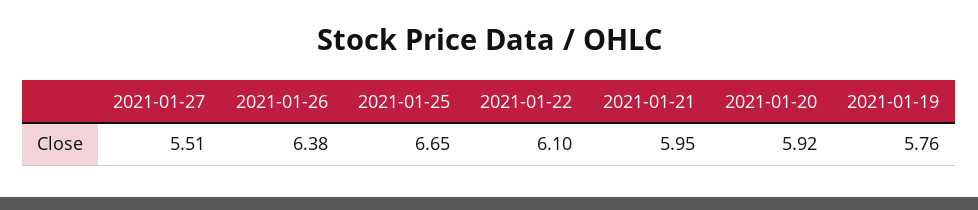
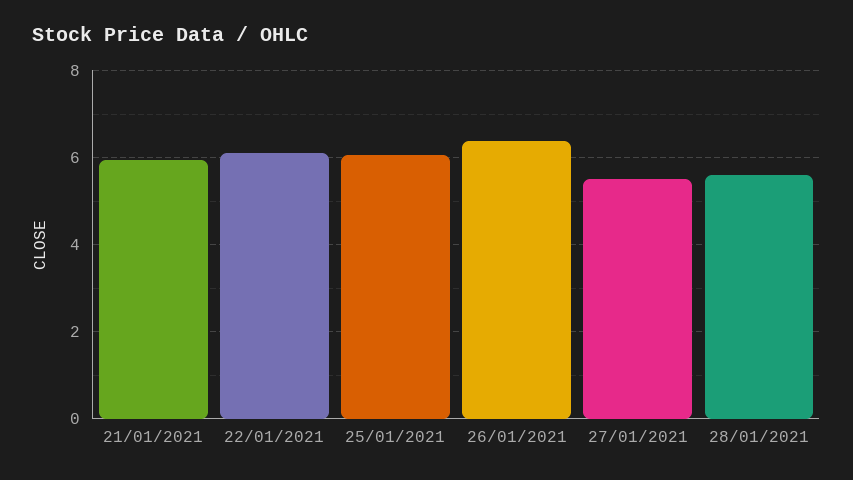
2021-01-25: 6.65 -> 6
2021-01-20: 5.92 -> none
2021-01-19: 5.76 -> none
28/01/2021: none -> 5.6

